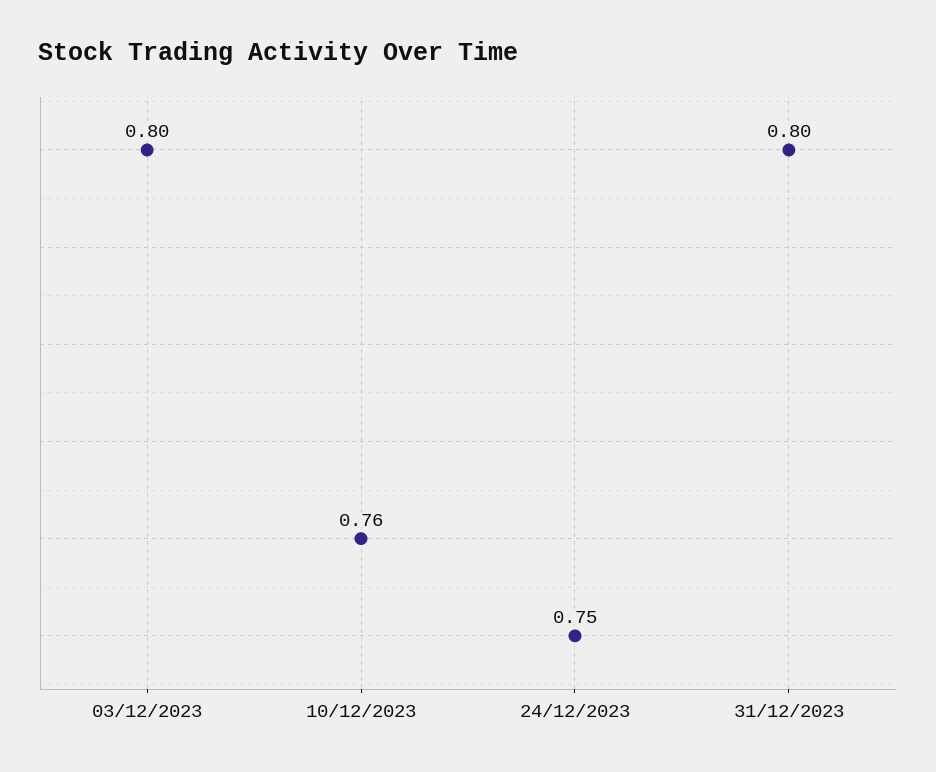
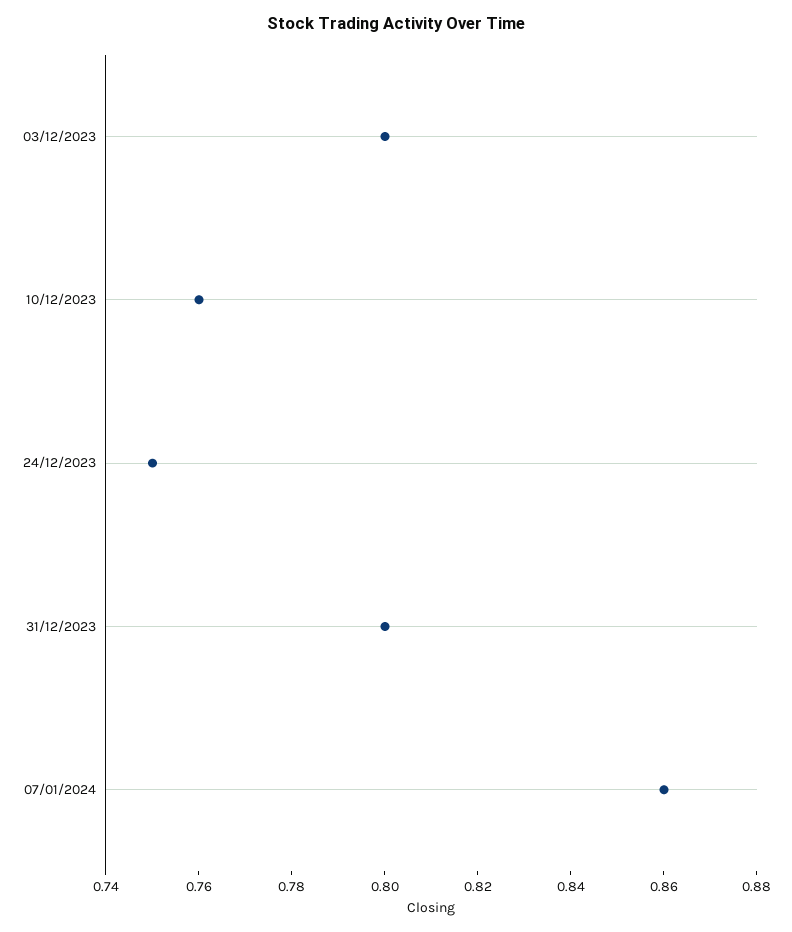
07/01/2024: none -> 0.86

